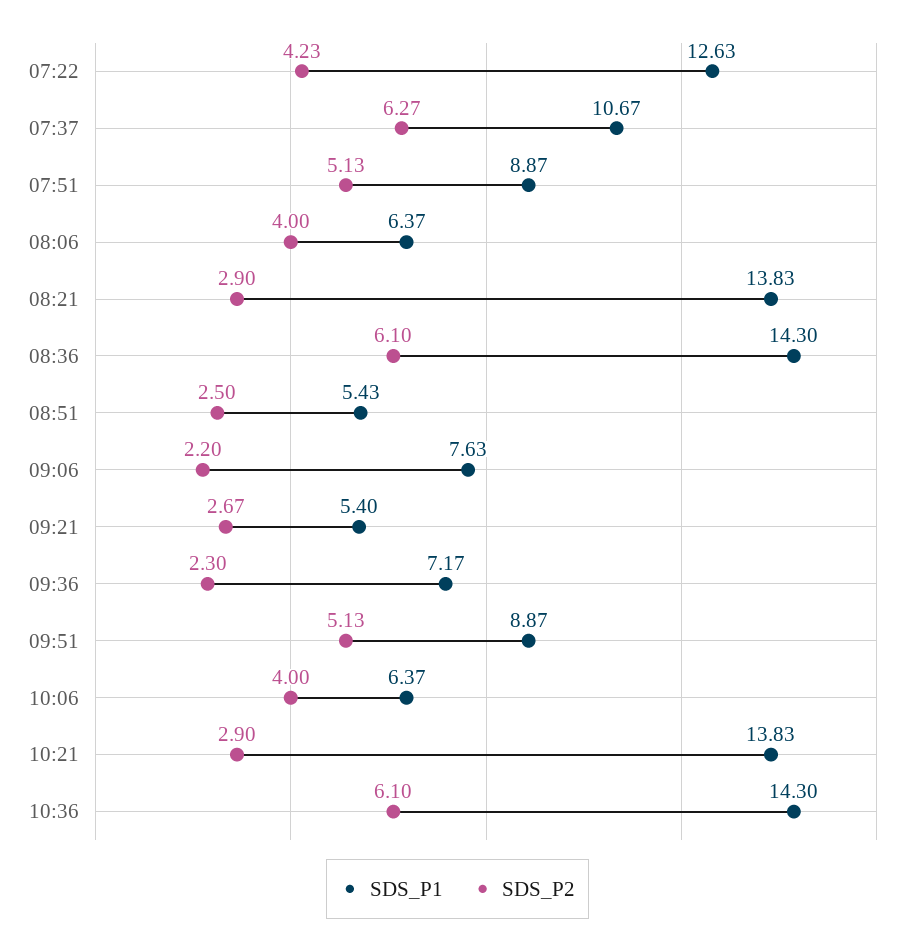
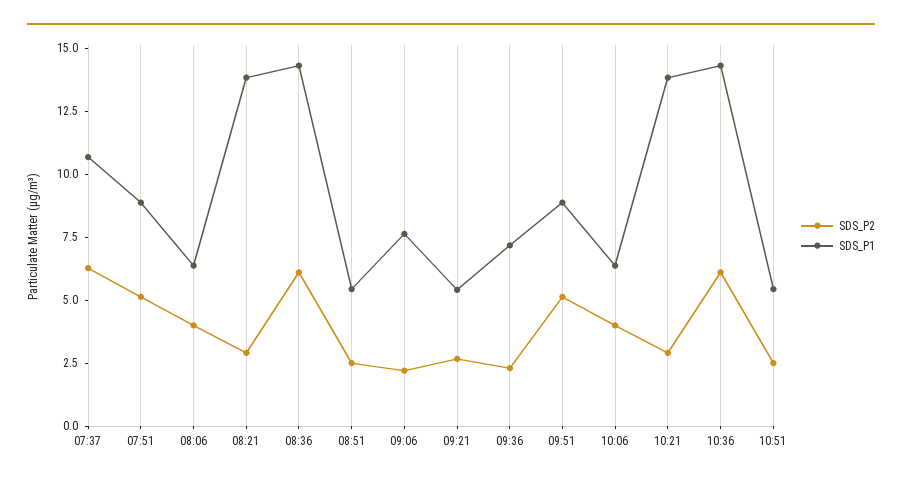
SDS_P1, 07:22: 12.63 -> none
SDS_P2, 07:22: 4.23 -> none
SDS_P2, 10:51: none -> 2.5
SDS_P1, 10:51: none -> 5.5

